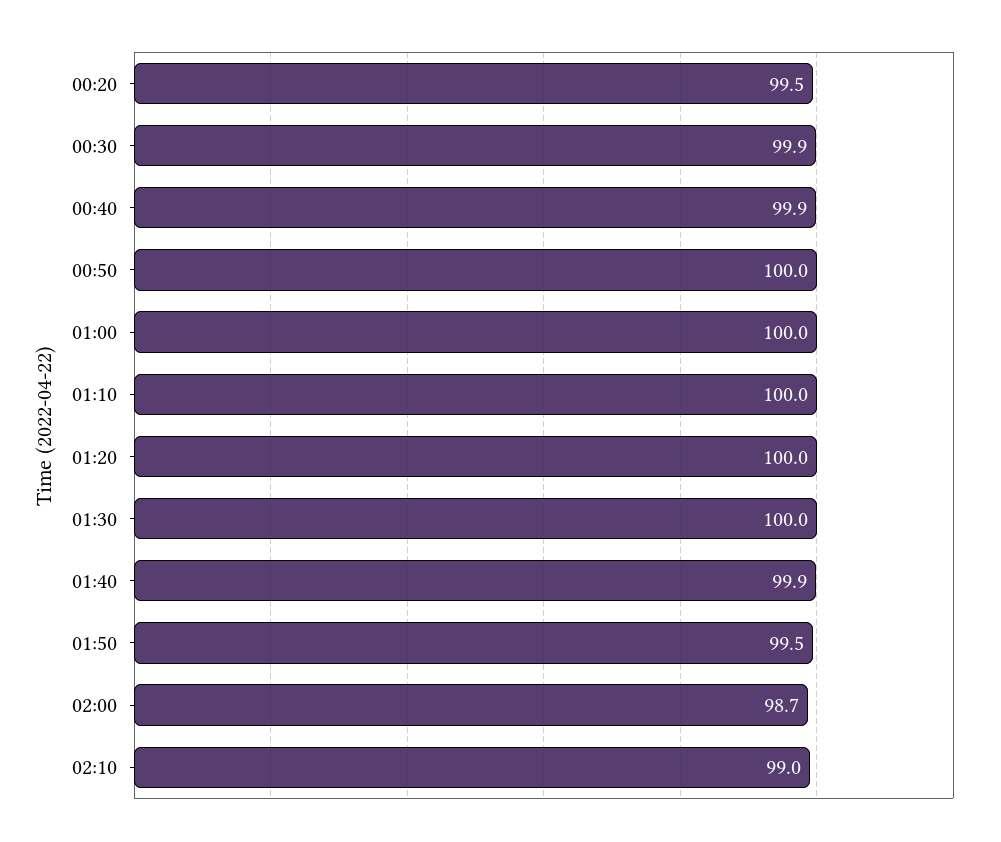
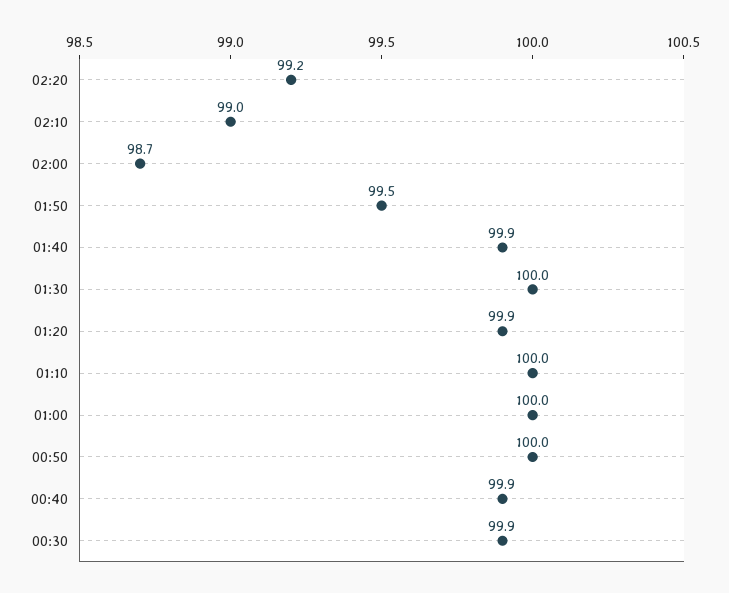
00:20: 99.5 -> none
01:20: 100 -> 99.9
02:20: none -> 99.2

